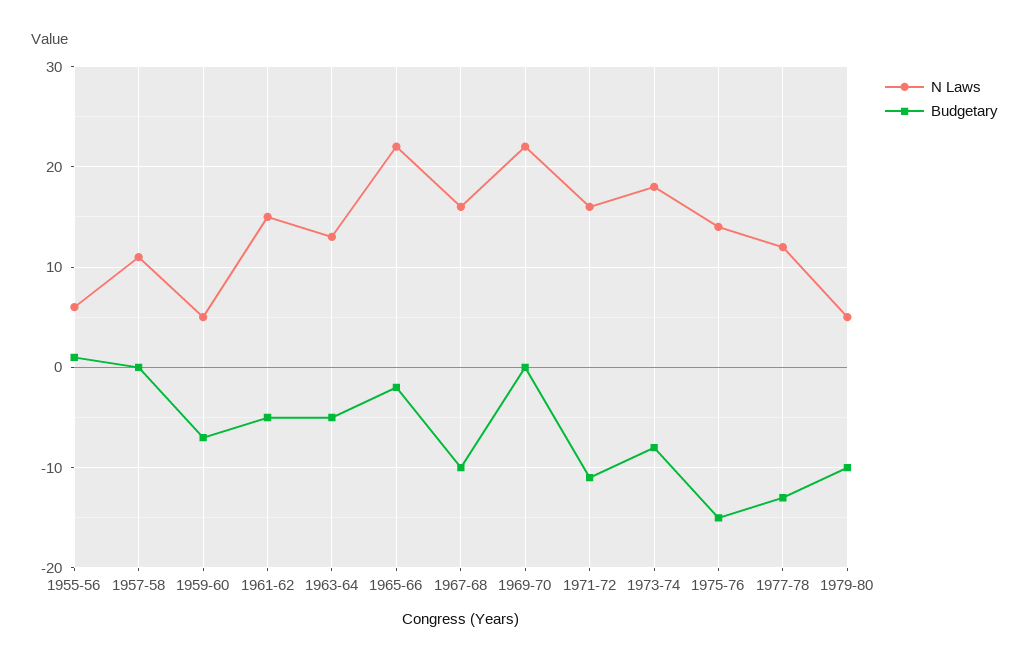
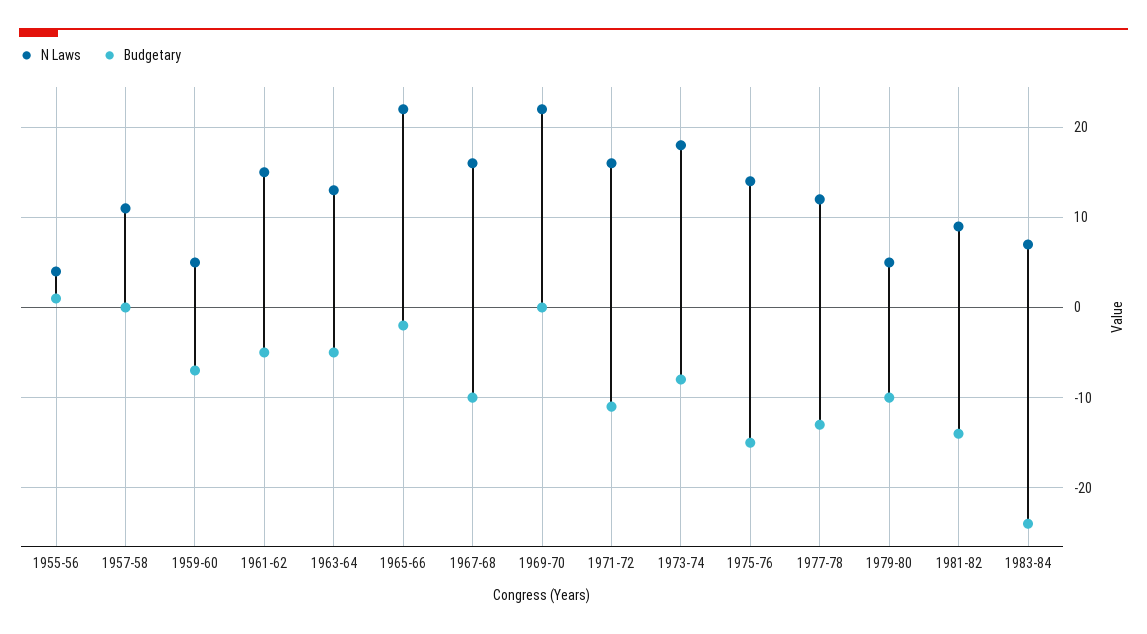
N Laws, 1955-56: 6 -> 4
N Laws, 1981-82: none -> 9
Budgetary, 1981-82: none -> -14
N Laws, 1983-84: none -> 7
Budgetary, 1983-84: none -> -24

